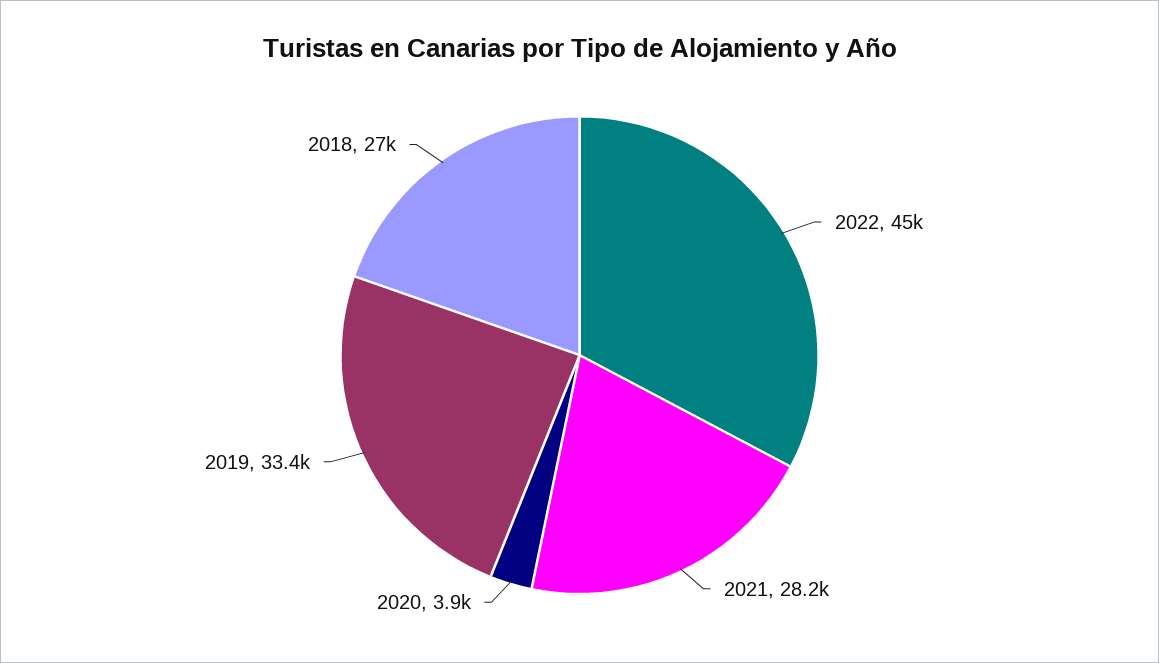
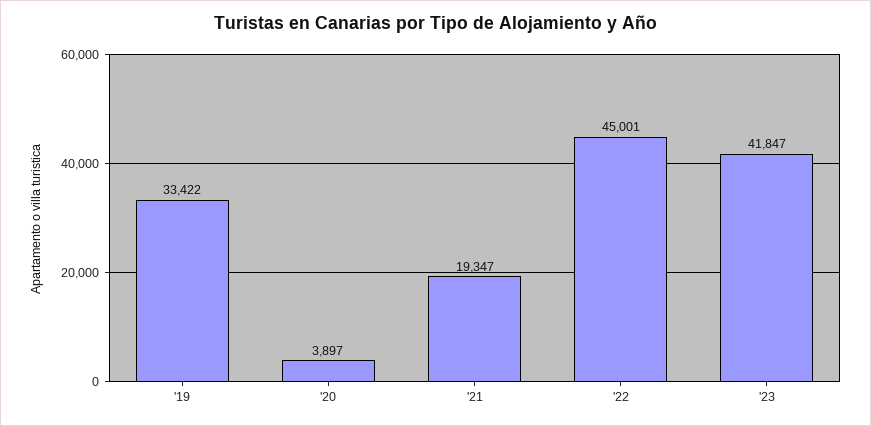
2021: 28200 -> 19347
2018: 27000 -> none
'23: none -> 41847

